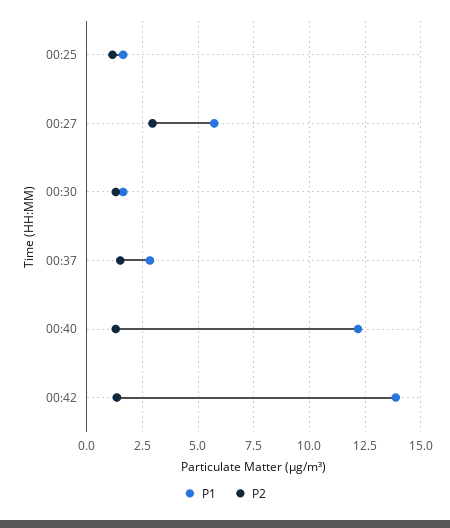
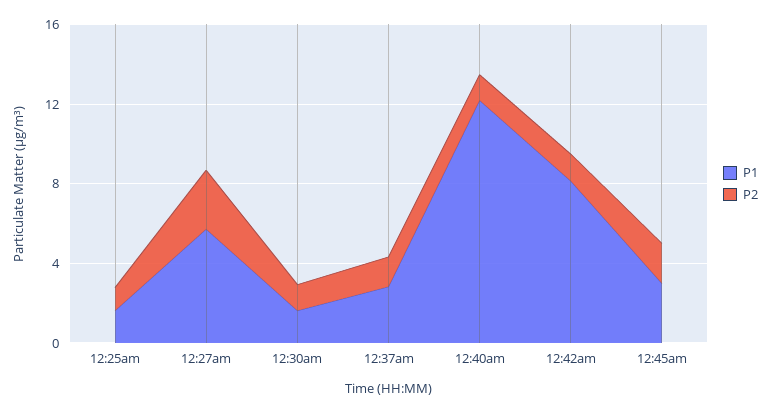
P1, 00:42: 14 -> 8
P1, 12:45am: none -> 3
P2, 12:45am: none -> 2

